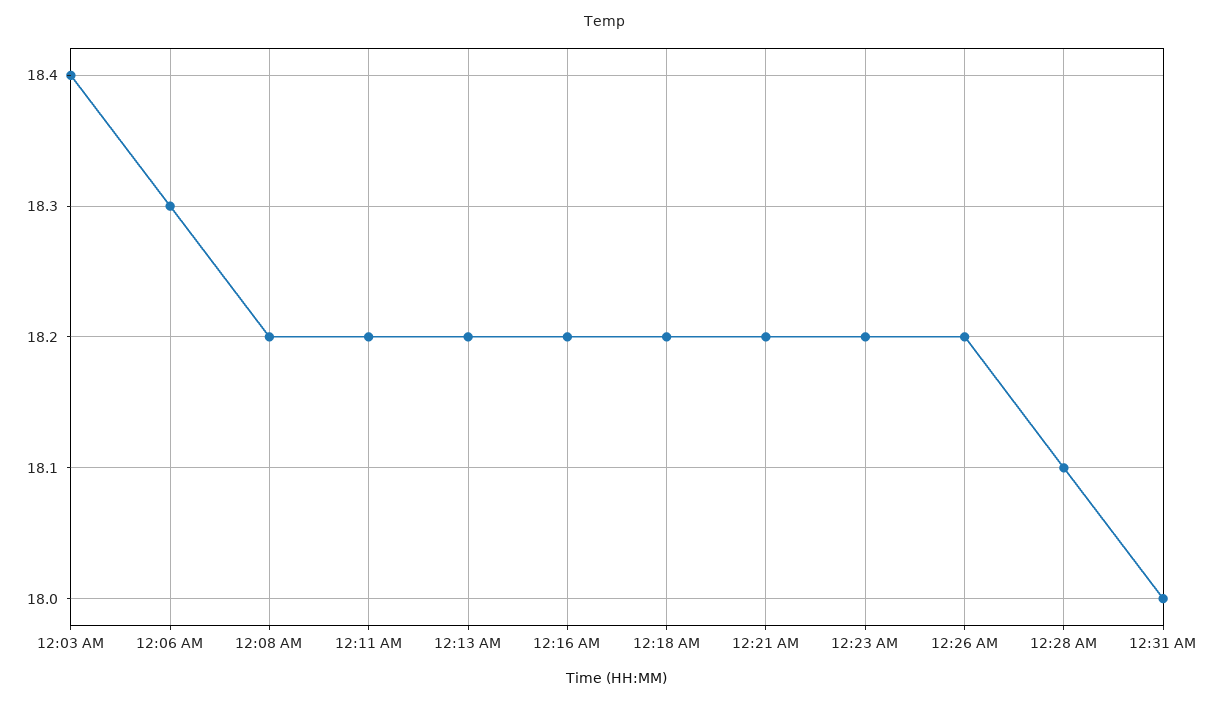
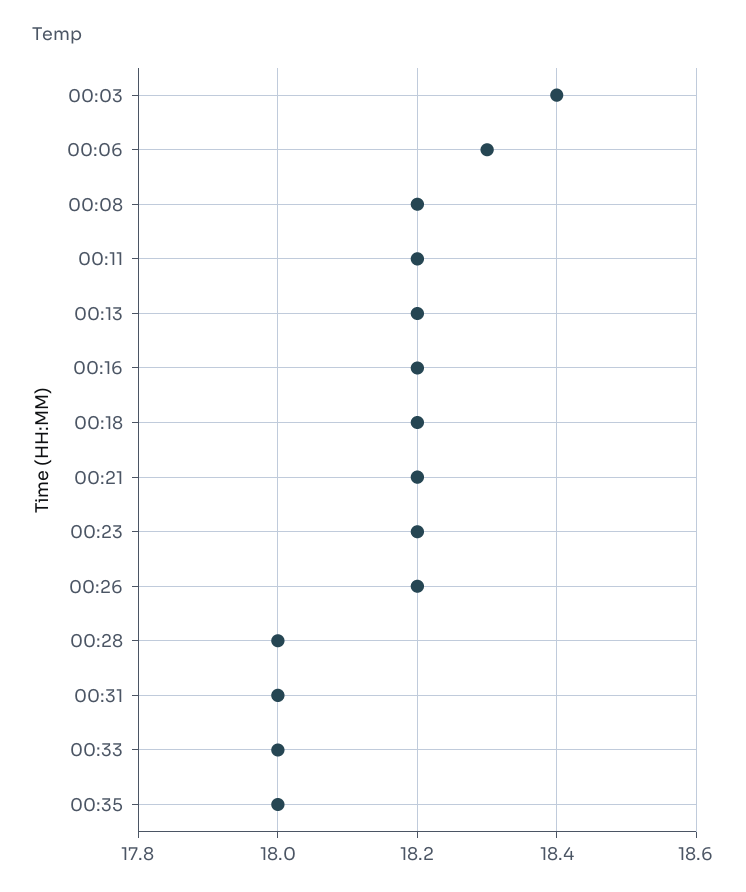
12:28 AM: 18.1 -> 18
00:33: none -> 18
00:35: none -> 18

